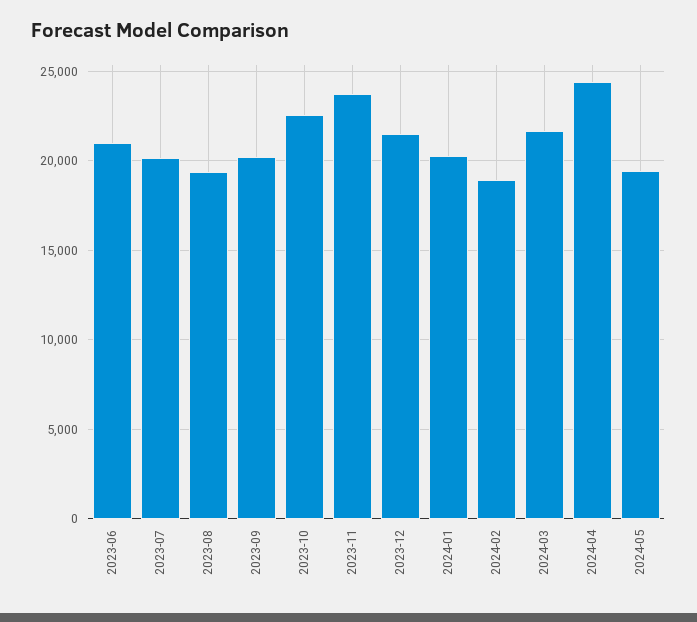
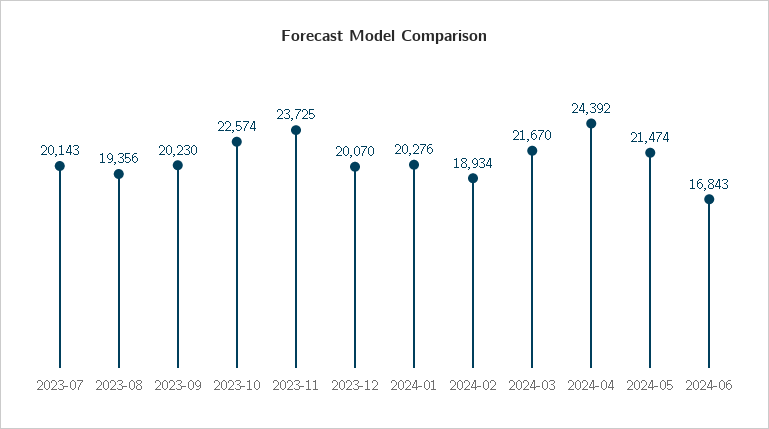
2023-06: 21000 -> none
2023-12: 21500 -> 20070
2024-05: 19500 -> 21474
2024-06: none -> 16843

